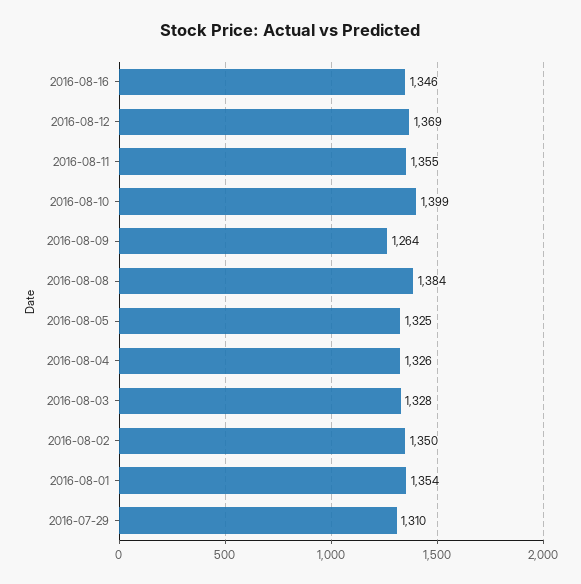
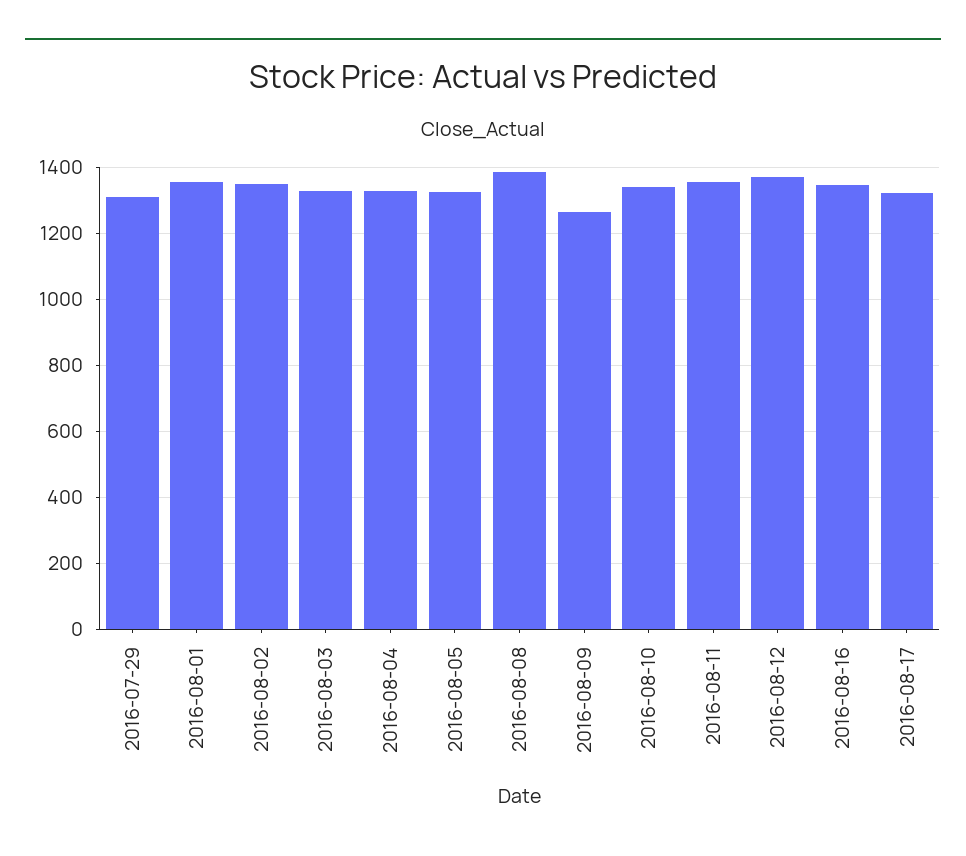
2016-08-10: 1399 -> 1340
2016-08-17: none -> 1320

